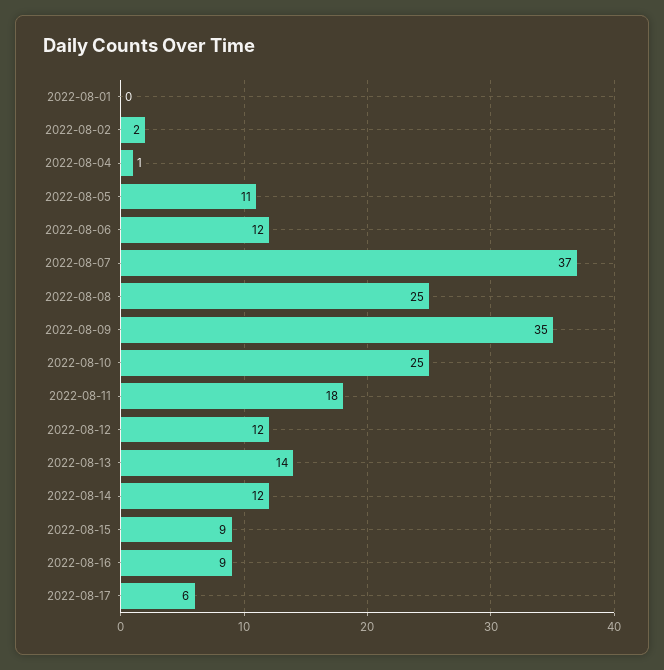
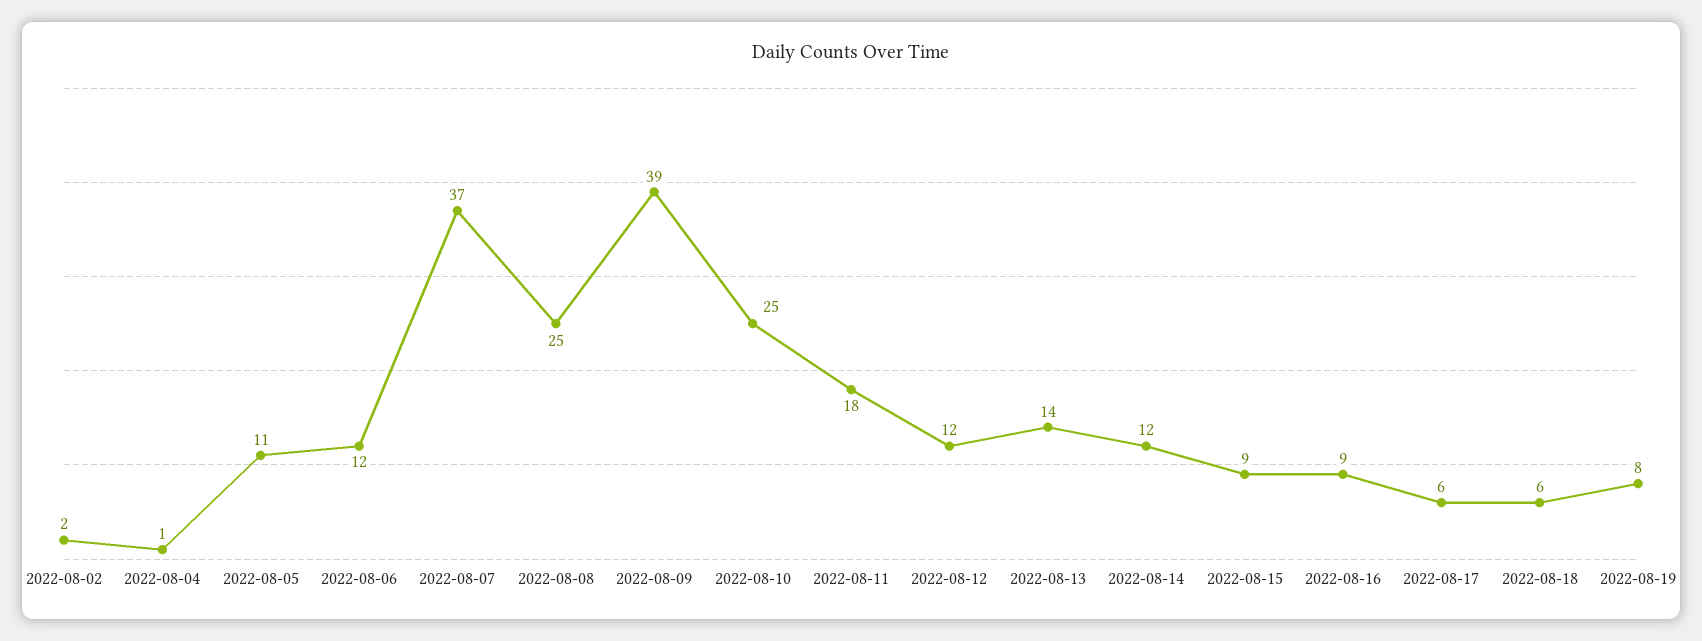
2022-08-01: 0 -> none
2022-08-09: 35 -> 39
2022-08-18: none -> 6
2022-08-19: none -> 8

